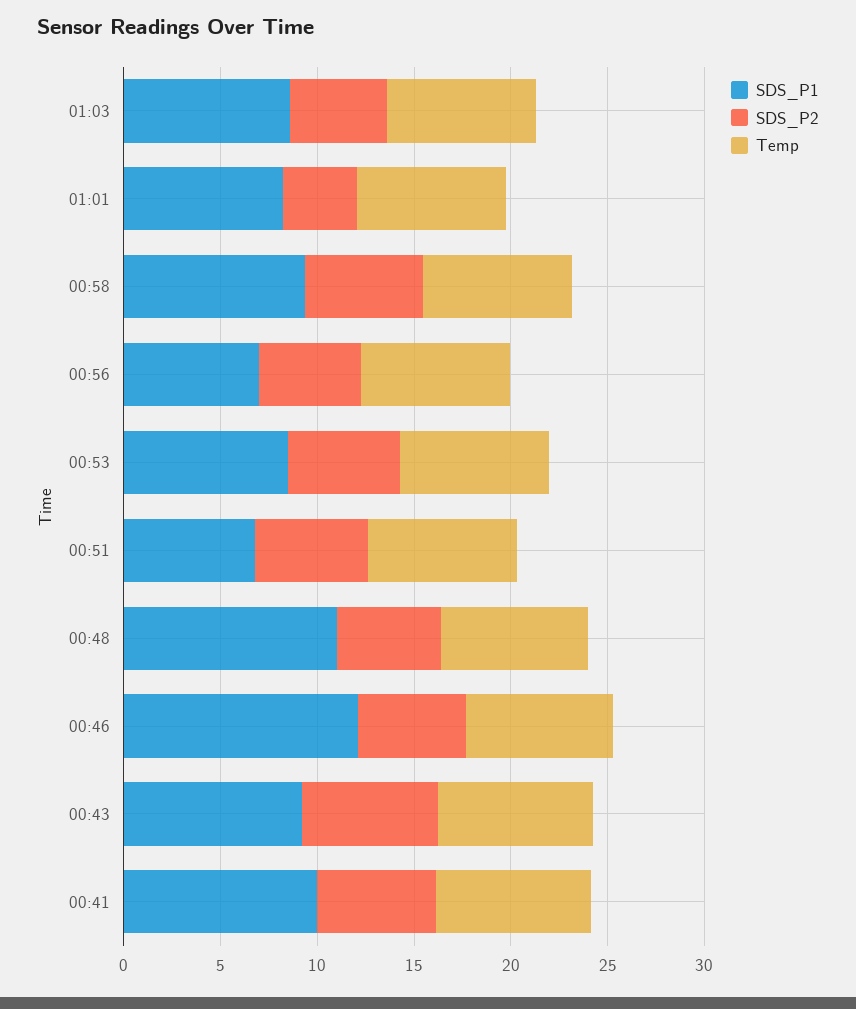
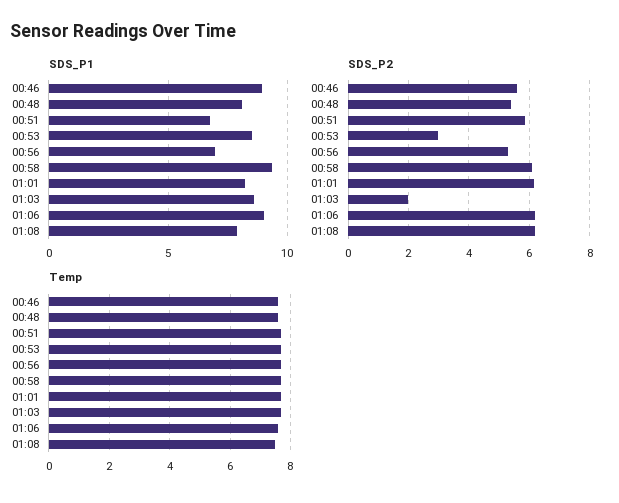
SDS_P2, 01:03: 5 -> 2
SDS_P2, 01:01: 4 -> 6.2
SDS_P2, 00:53: 6 -> 3
SDS_P1, 00:48: 11 -> 8
SDS_P1, 00:46: 12 -> 9
SDS_P1, 00:43: 9 -> none
SDS_P2, 00:43: 7 -> none
Temp, 00:43: 8 -> none
SDS_P1, 00:41: 10 -> none
SDS_P2, 00:41: 6 -> none
Temp, 00:41: 8 -> none
SDS_P1, 01:06: none -> 9
SDS_P1, 01:08: none -> 8
SDS_P2, 01:06: none -> 6.2
SDS_P2, 01:08: none -> 6.2
Temp, 01:06: none -> 7.5
Temp, 01:08: none -> 7.5

